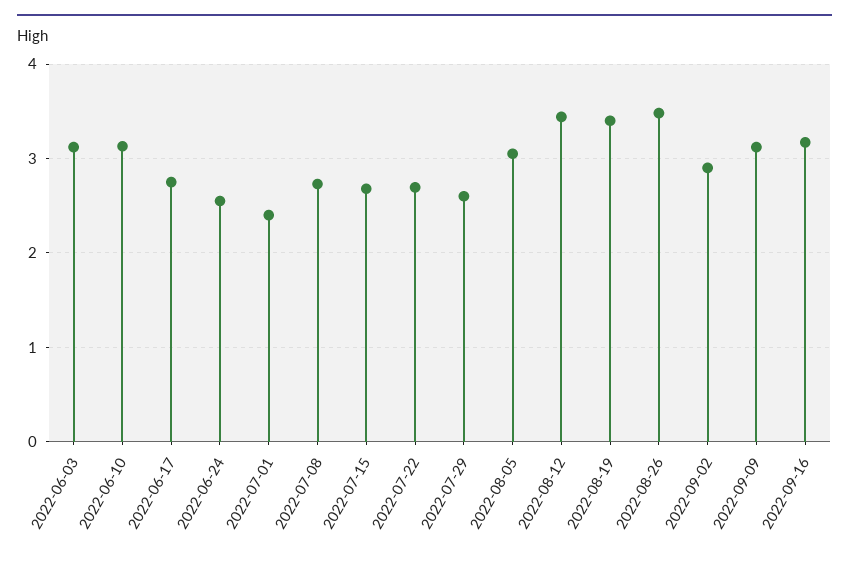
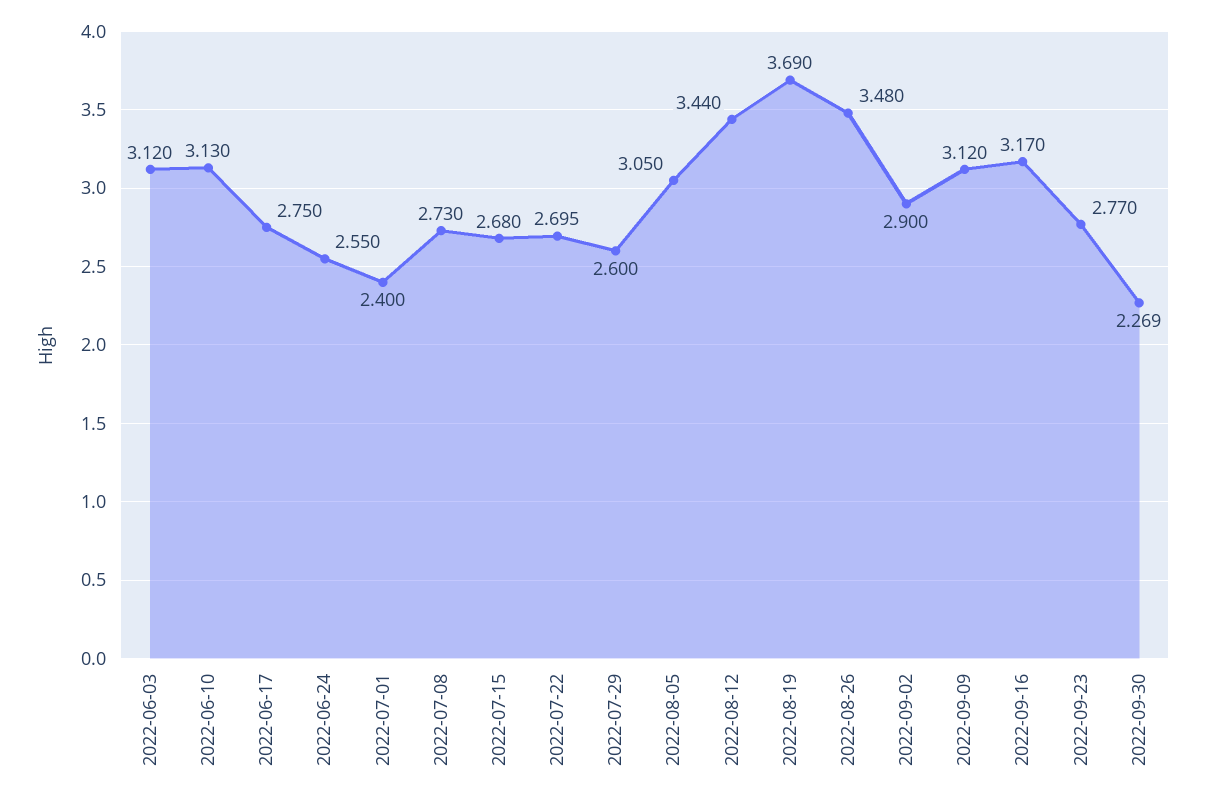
2022-08-19: 3.4 -> 3.69
2022-09-23: none -> 2.77
2022-09-30: none -> 2.269

